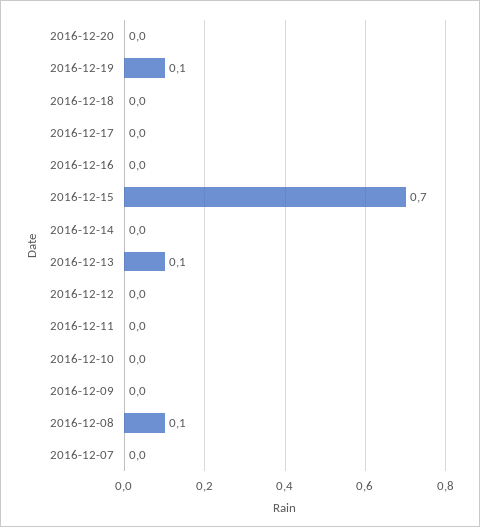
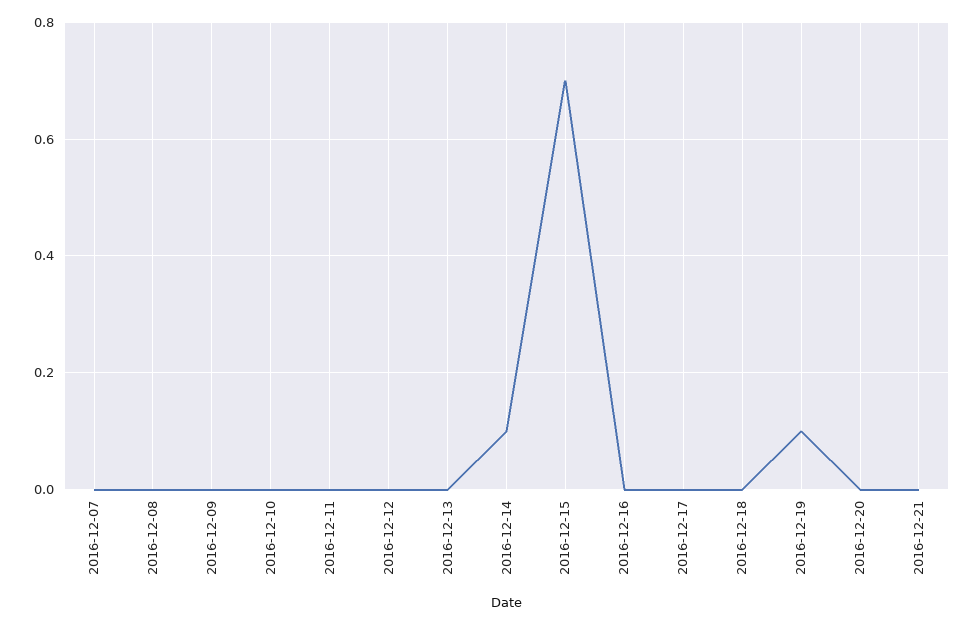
2016-12-14: 0 -> 0.1
2016-12-13: 0.1 -> 0
2016-12-08: 0.1 -> 0
2016-12-21: none -> 0

